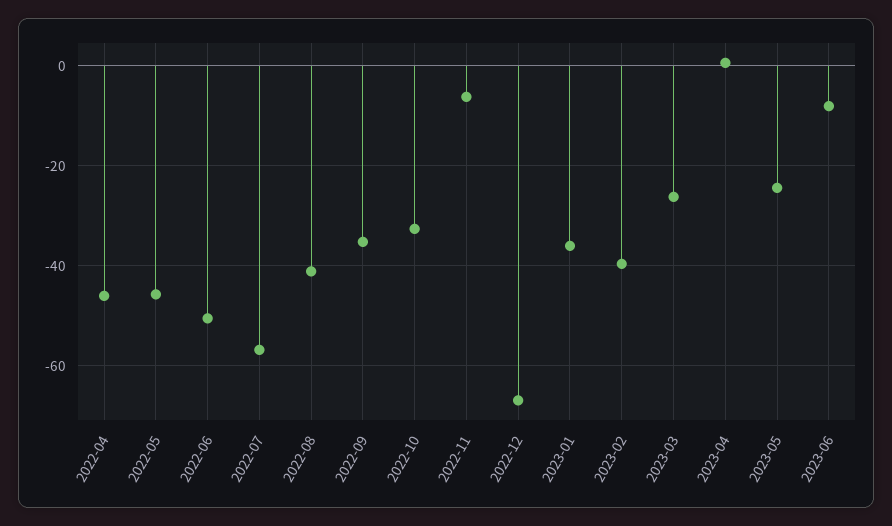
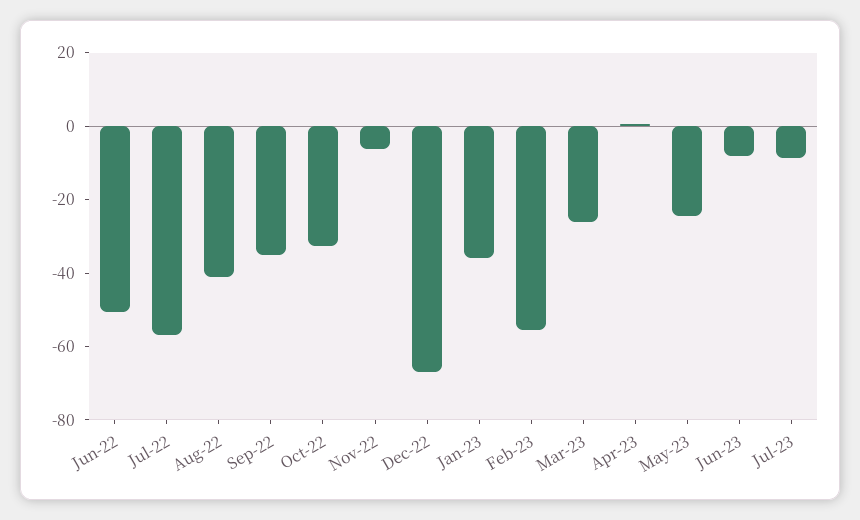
2022-04: -46 -> none
2022-05: -46 -> none
2023-02: -40 -> -55
Jul-23: none -> -10

